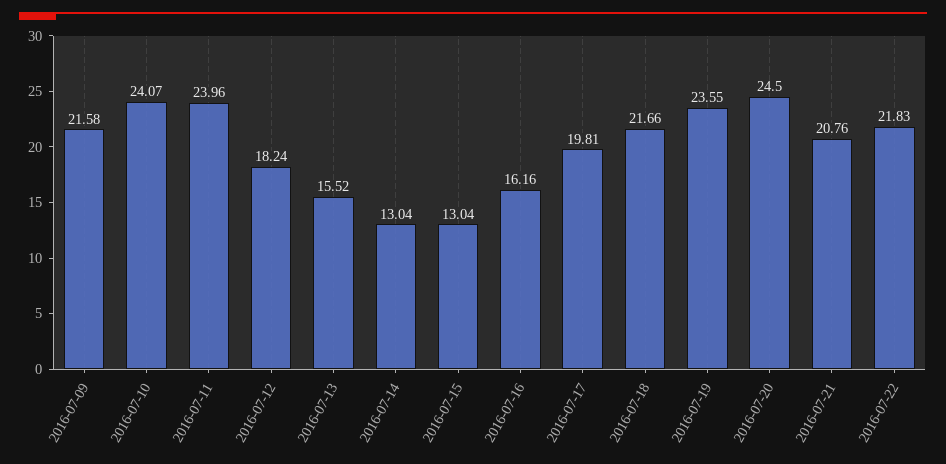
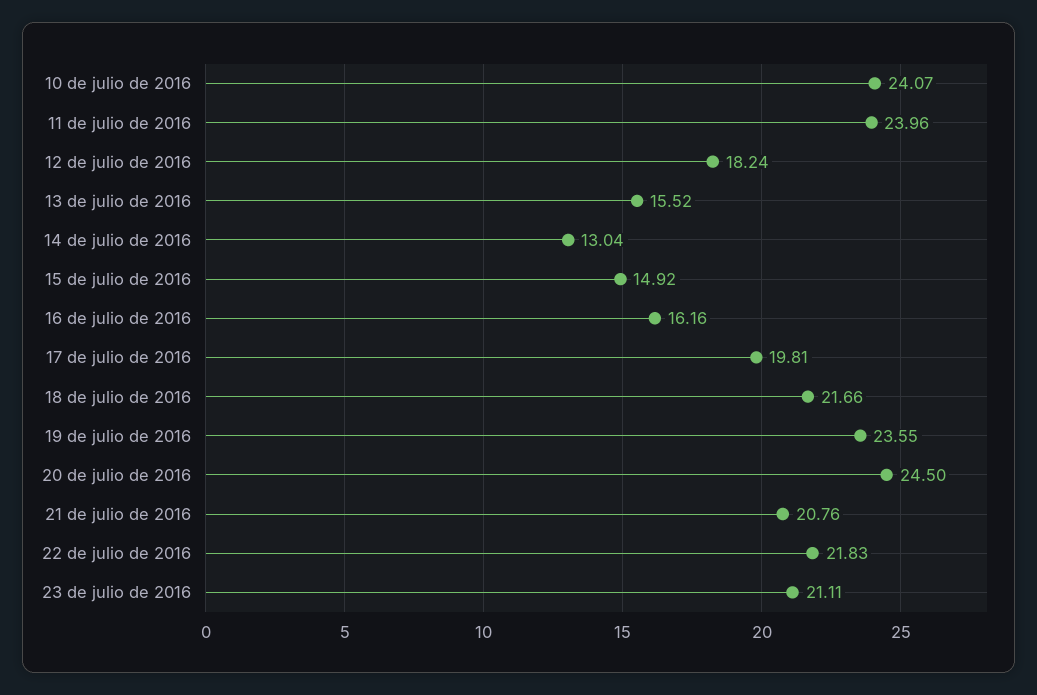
2016-07-09: 21.58 -> none
2016-07-15: 13.04 -> 14.92
23 de julio de 2016: none -> 21.11

